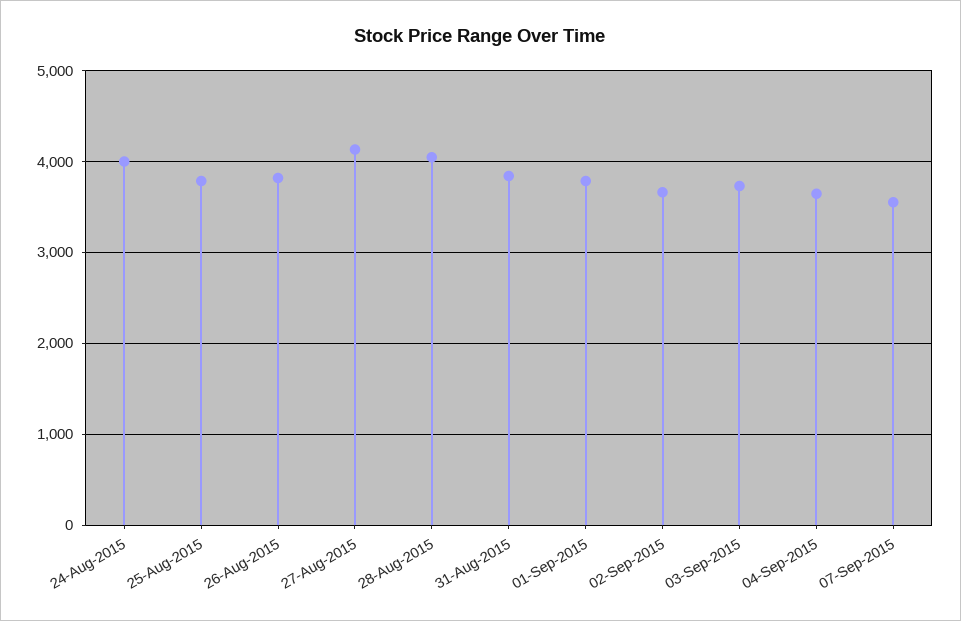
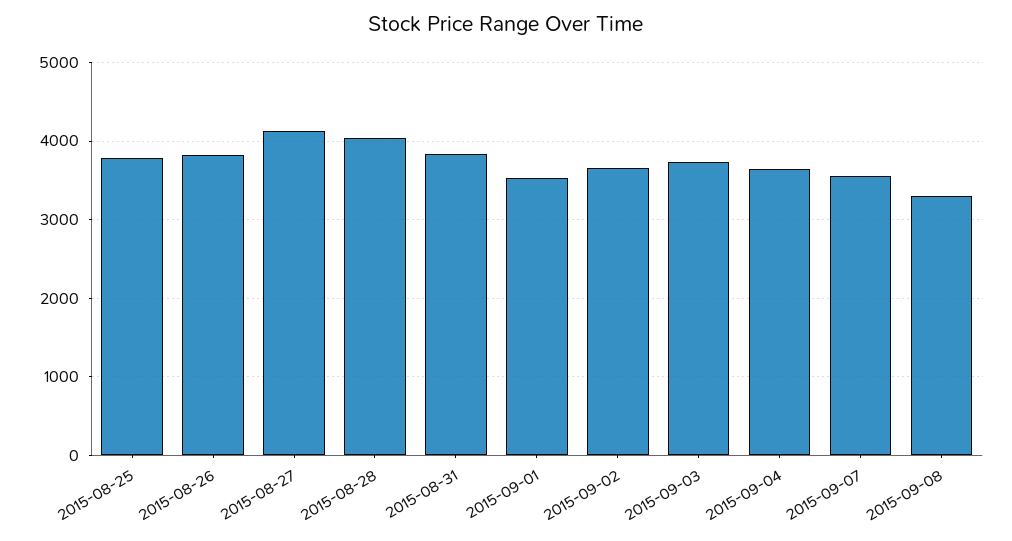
24-Aug-2015: 4000 -> none
01-Sep-2015: 3800 -> 3500
2015-09-08: none -> 3300

